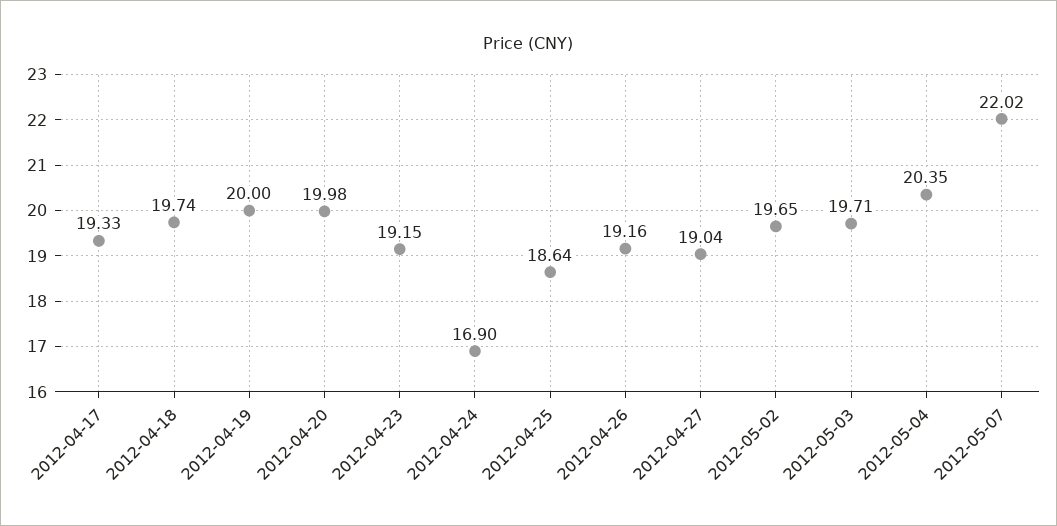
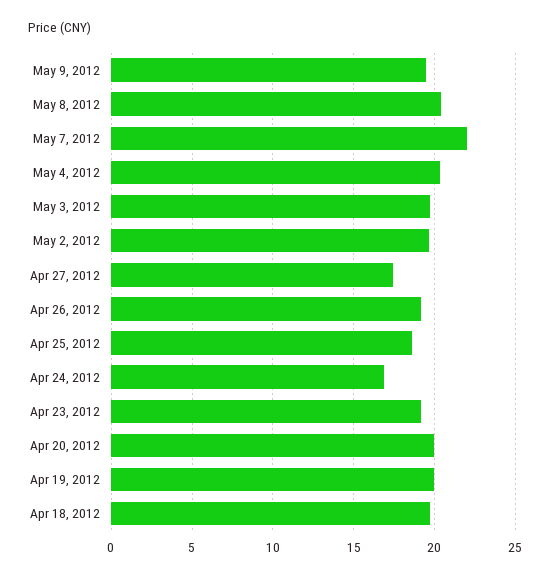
2012-04-17: 19.33 -> none
2012-04-27: 19.04 -> 17.5
May 9, 2012: none -> 19.5
May 8, 2012: none -> 20.5

